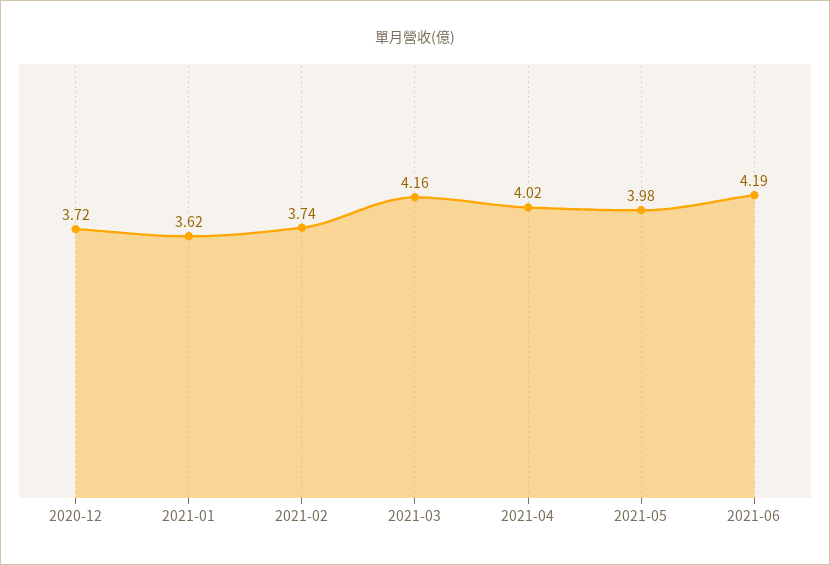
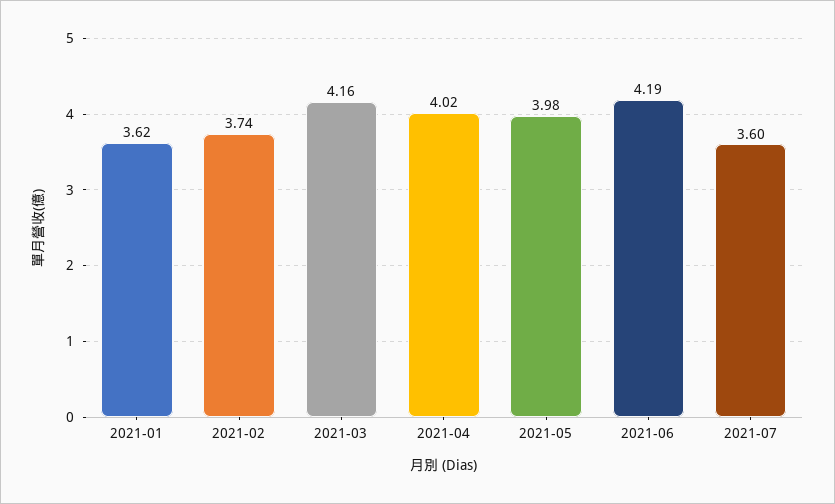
2020-12: 3.72 -> none
2021-07: none -> 3.6

